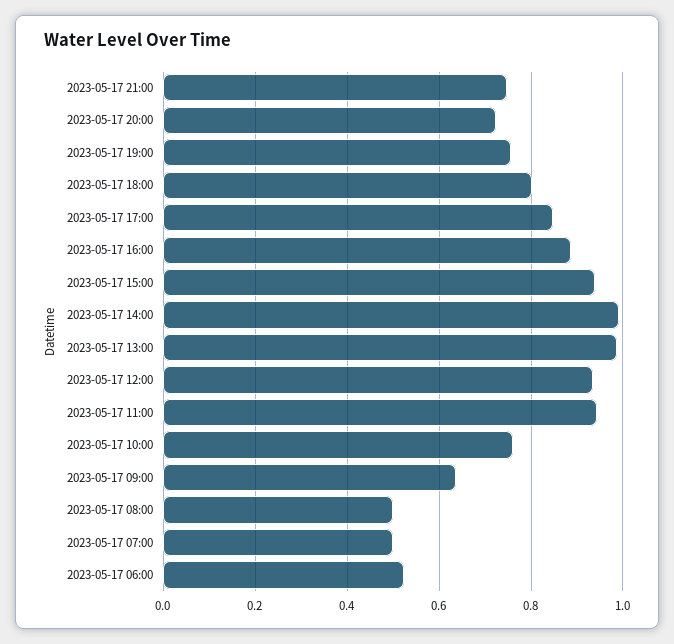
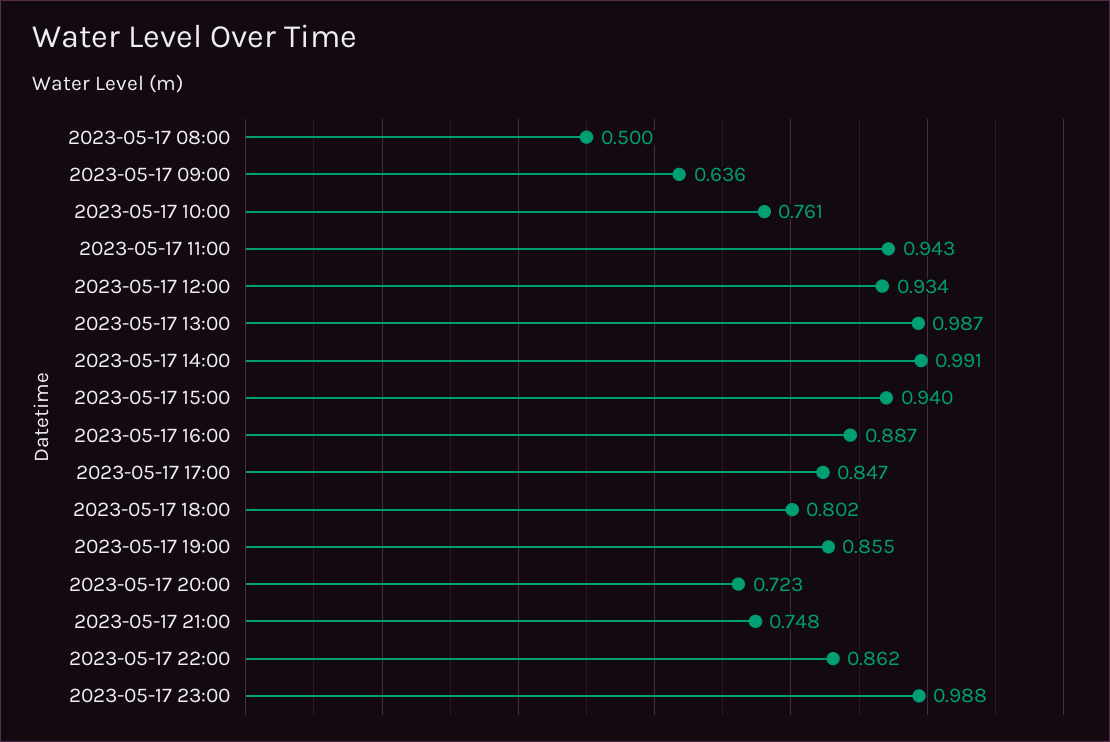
2023-05-17 19:00: 0.76 -> 0.855
2023-05-17 07:00: 0.5 -> none
2023-05-17 06:00: 0.52 -> none
2023-05-17 22:00: none -> 0.862
2023-05-17 23:00: none -> 0.988

